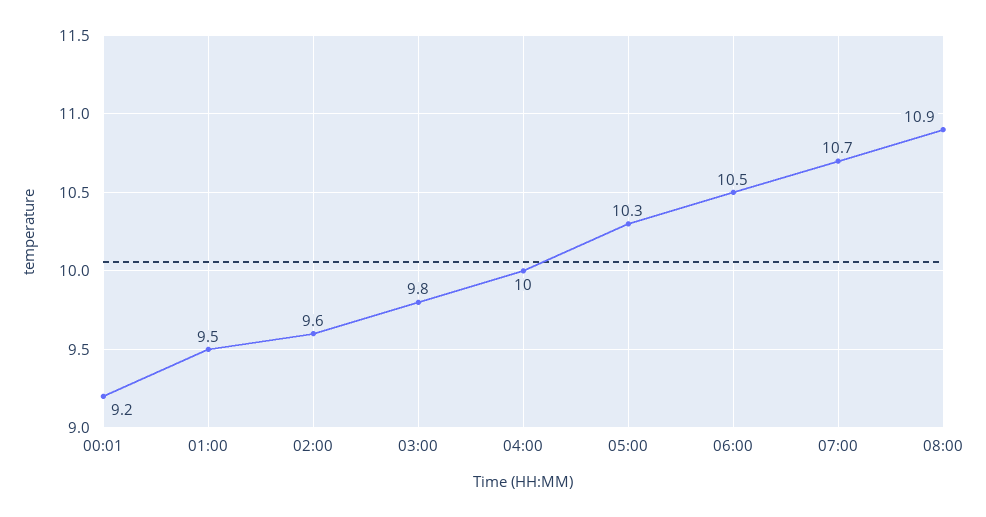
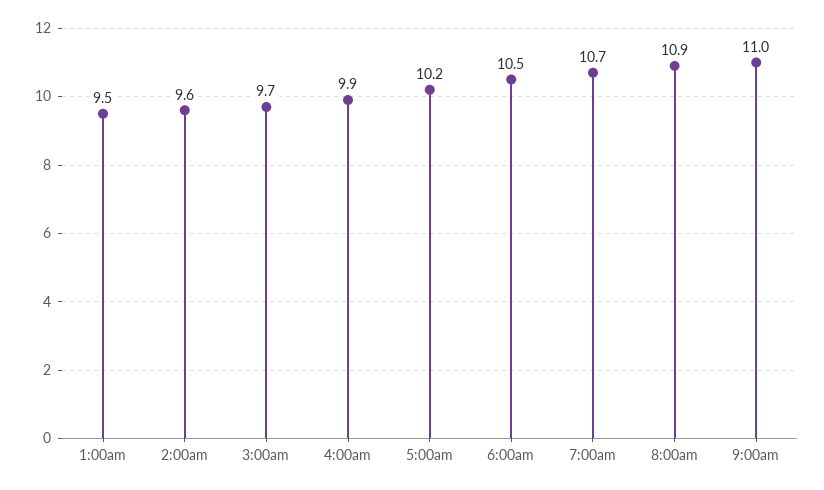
00:01: 9.2 -> none
03:00: 9.8 -> 9.7
04:00: 10 -> 9.9
05:00: 10.3 -> 10.2
9:00am: none -> 11

